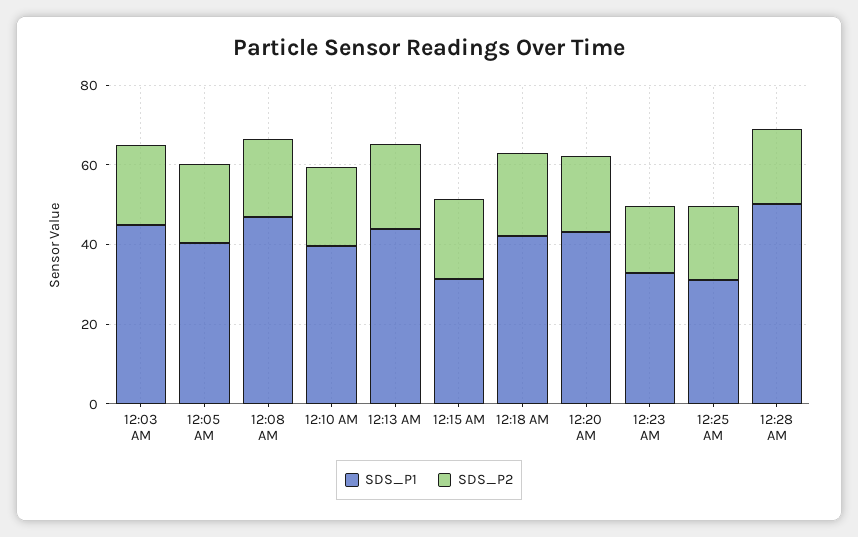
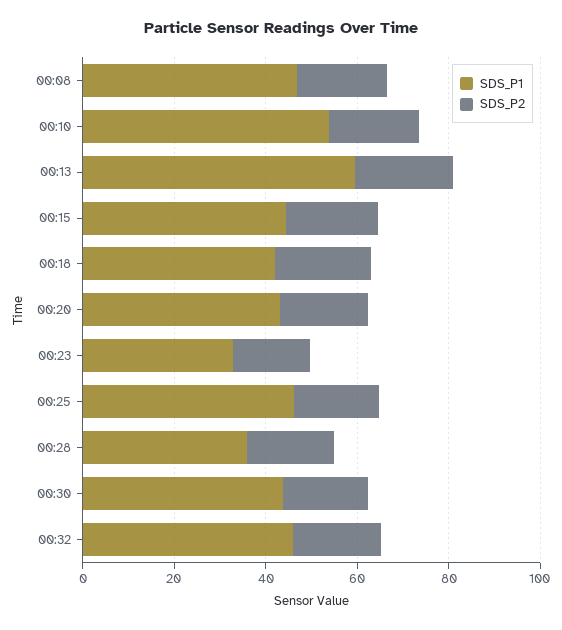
SDS_P1, 12:03 AM: 45 -> none
SDS_P2, 12:03 AM: 20 -> none
SDS_P1, 12:05 AM: 40 -> none
SDS_P2, 12:05 AM: 20 -> none
SDS_P1, 12:10 AM: 40 -> 55
SDS_P1, 12:13 AM: 45 -> 60
SDS_P1, 12:15 AM: 30 -> 45
SDS_P1, 12:25 AM: 30 -> 45
SDS_P1, 12:28 AM: 50 -> 35
SDS_P1, 00:30: none -> 45
SDS_P2, 00:30: none -> 20
SDS_P1, 00:32: none -> 45
SDS_P2, 00:32: none -> 20

